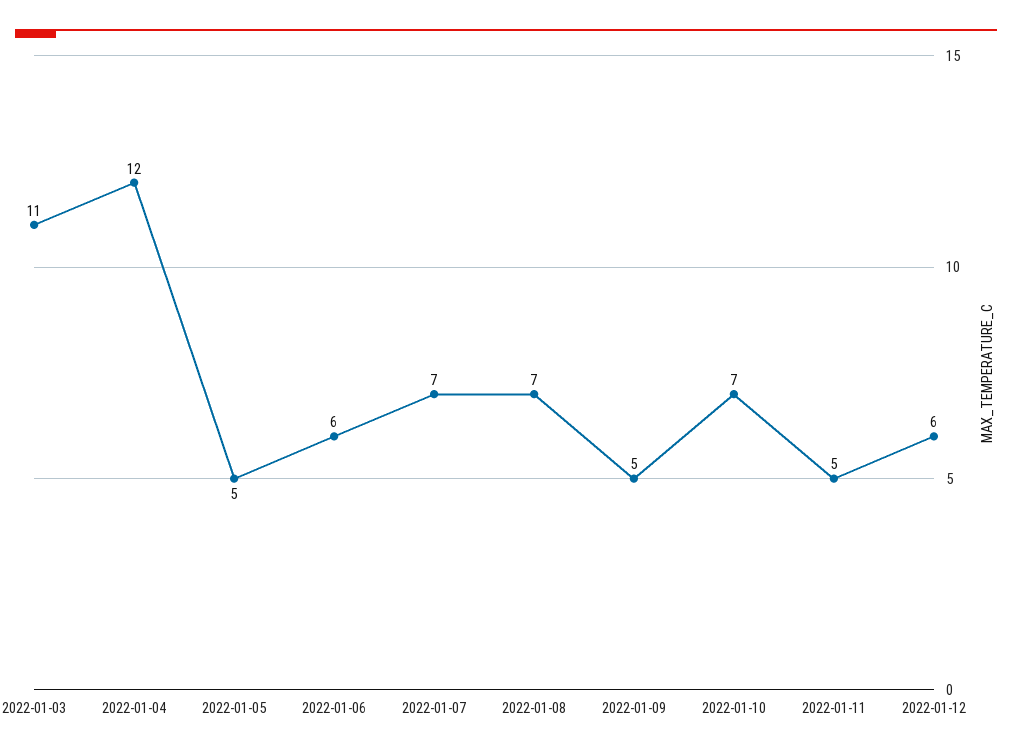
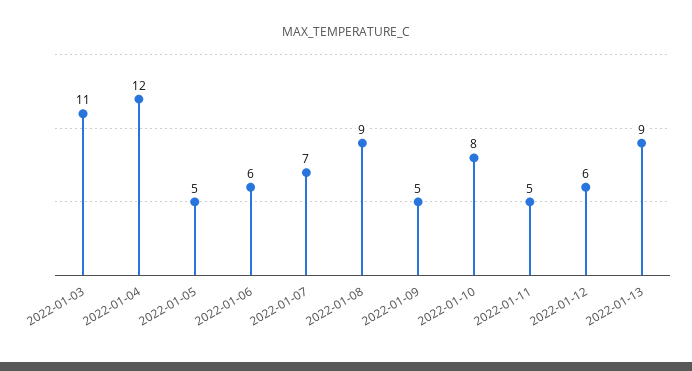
2022-01-08: 7 -> 9
2022-01-10: 7 -> 8
2022-01-13: none -> 9

